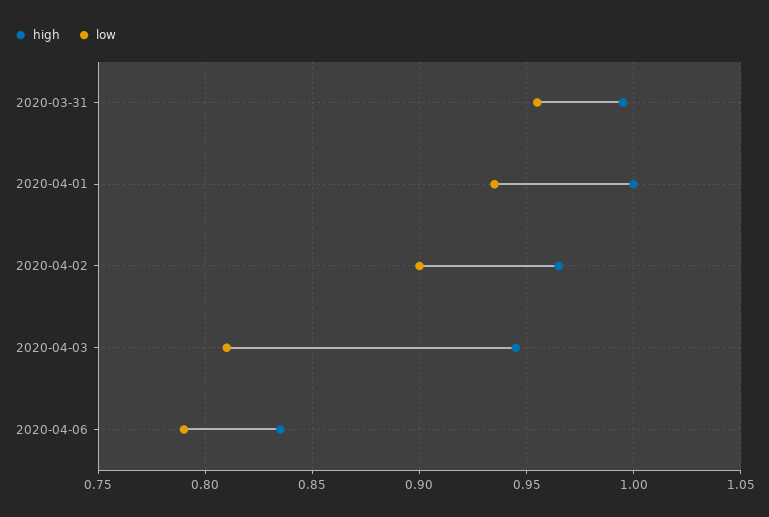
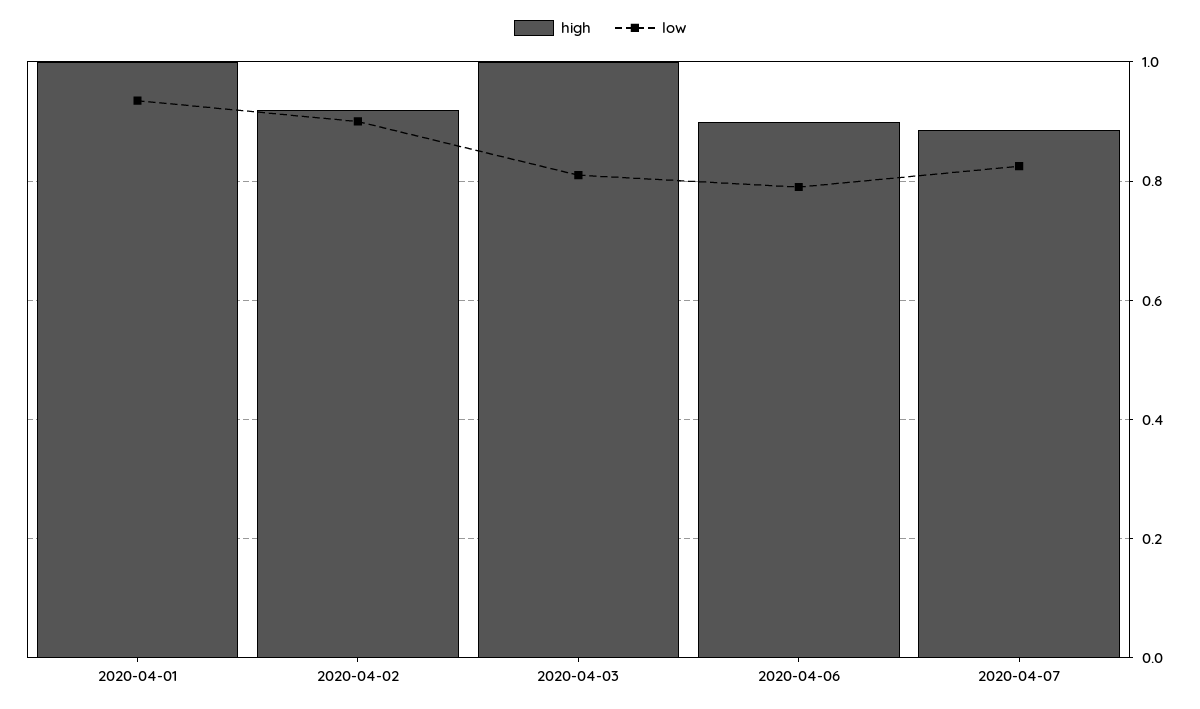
high, 2020-03-31: 0.995 -> none
low, 2020-03-31: 0.955 -> none
high, 2020-04-02: 0.965 -> 0.92
high, 2020-04-03: 0.945 -> 1
high, 2020-04-06: 0.835 -> 0.9
high, 2020-04-07: none -> 0.88
low, 2020-04-07: none -> 0.82

